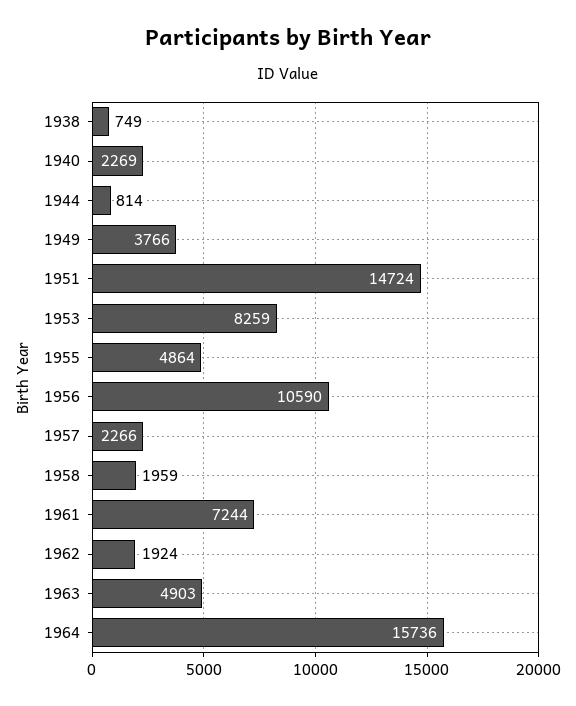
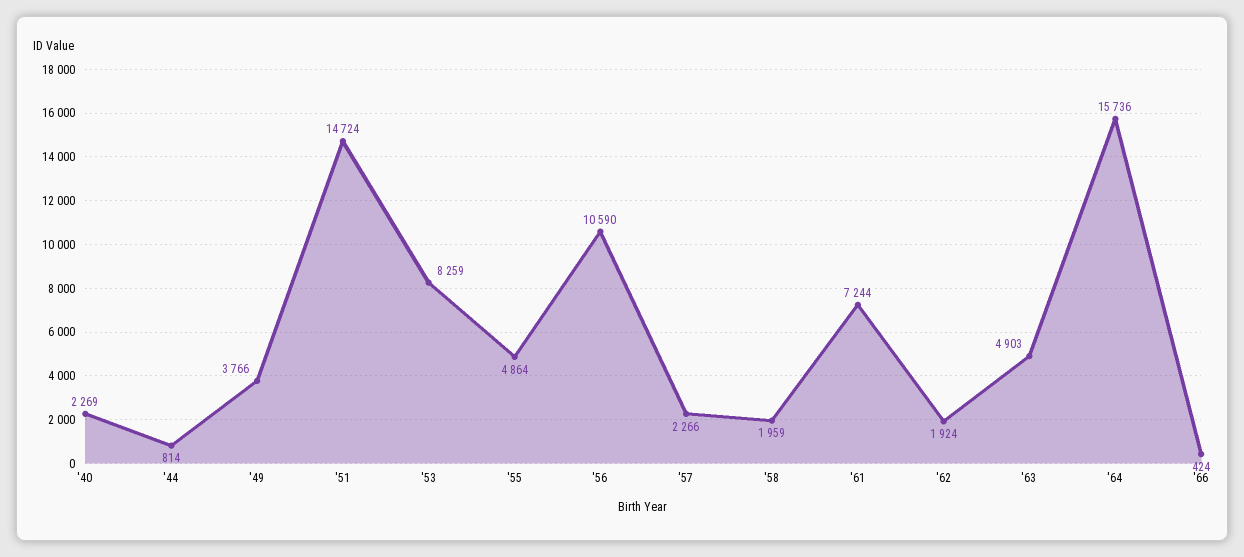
1938: 749 -> none
'66: none -> 424

